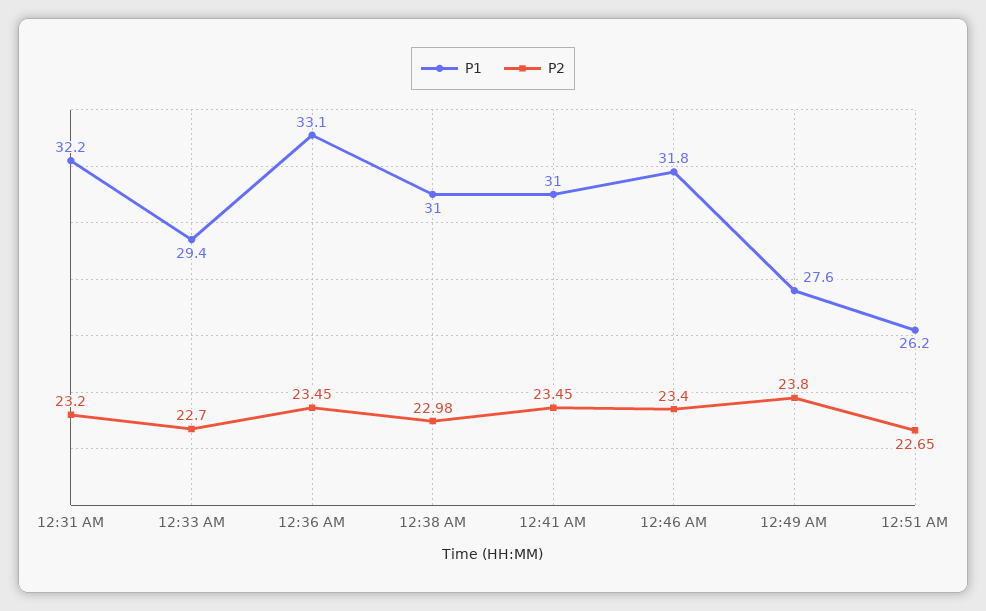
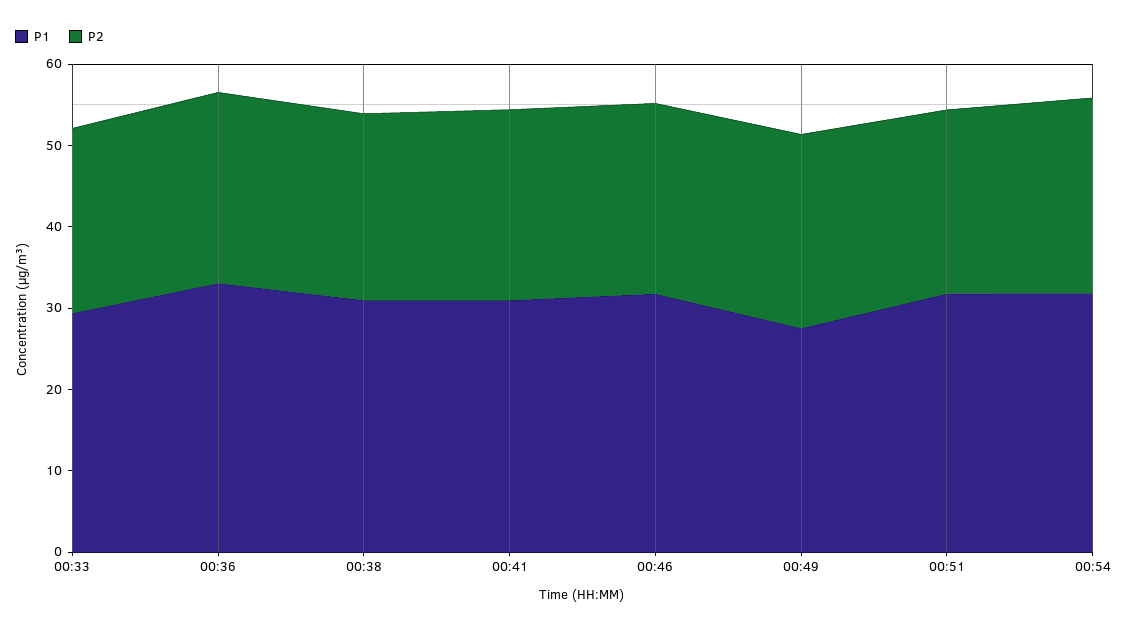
P1, 12:31 AM: 32.2 -> none
P2, 12:31 AM: 23.2 -> none
P1, 12:51 AM: 26.2 -> 32
P1, 00:54: none -> 32
P2, 00:54: none -> 24

